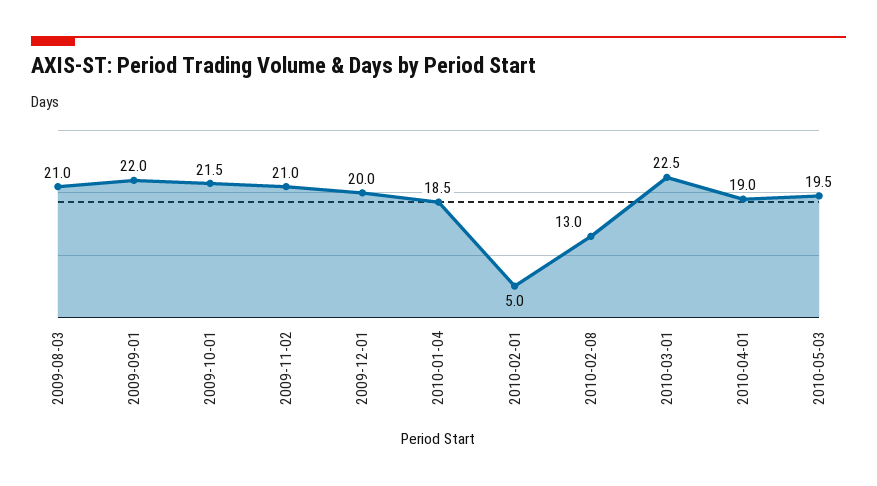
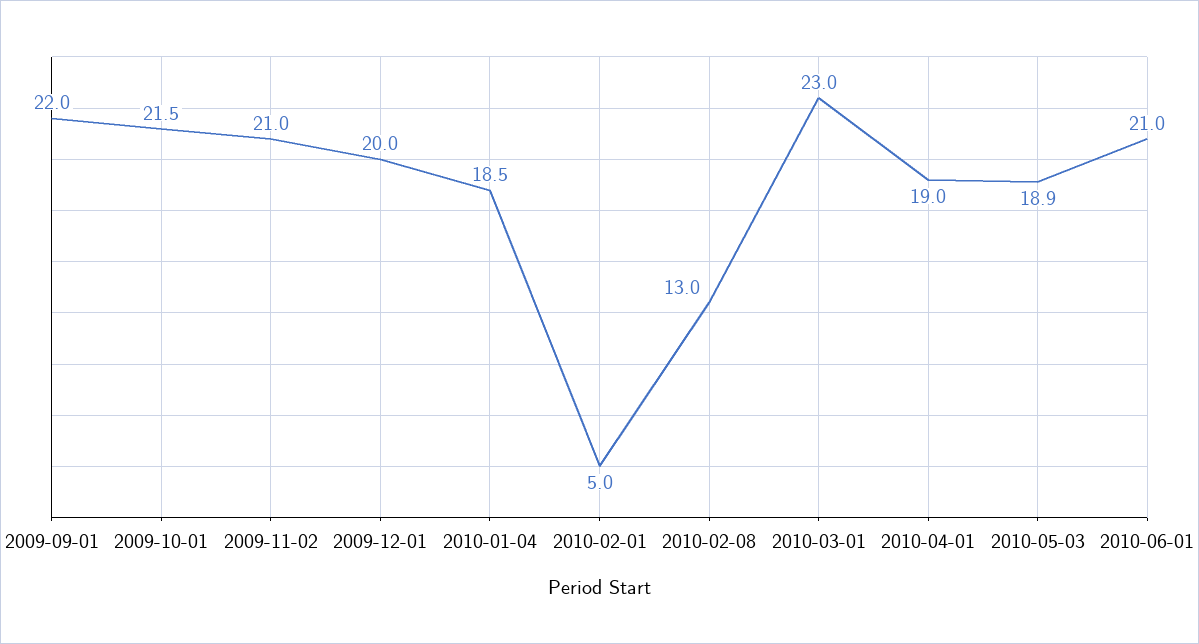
2009-08-03: 21 -> none
2010-03-01: 22.5 -> 23
2010-05-03: 19.5 -> 18.9
2010-06-01: none -> 21

